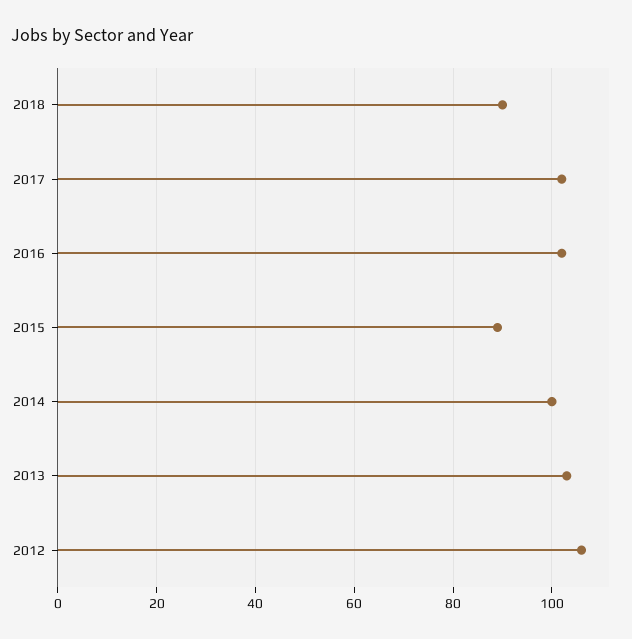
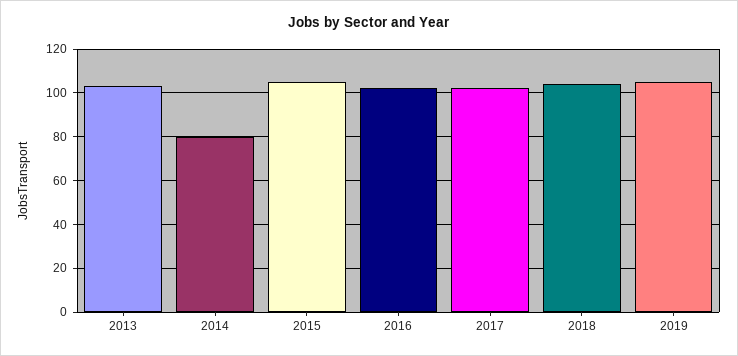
2018: 90 -> 105
2015: 90 -> 105
2014: 100 -> 80
2012: 105 -> none
2019: none -> 105

